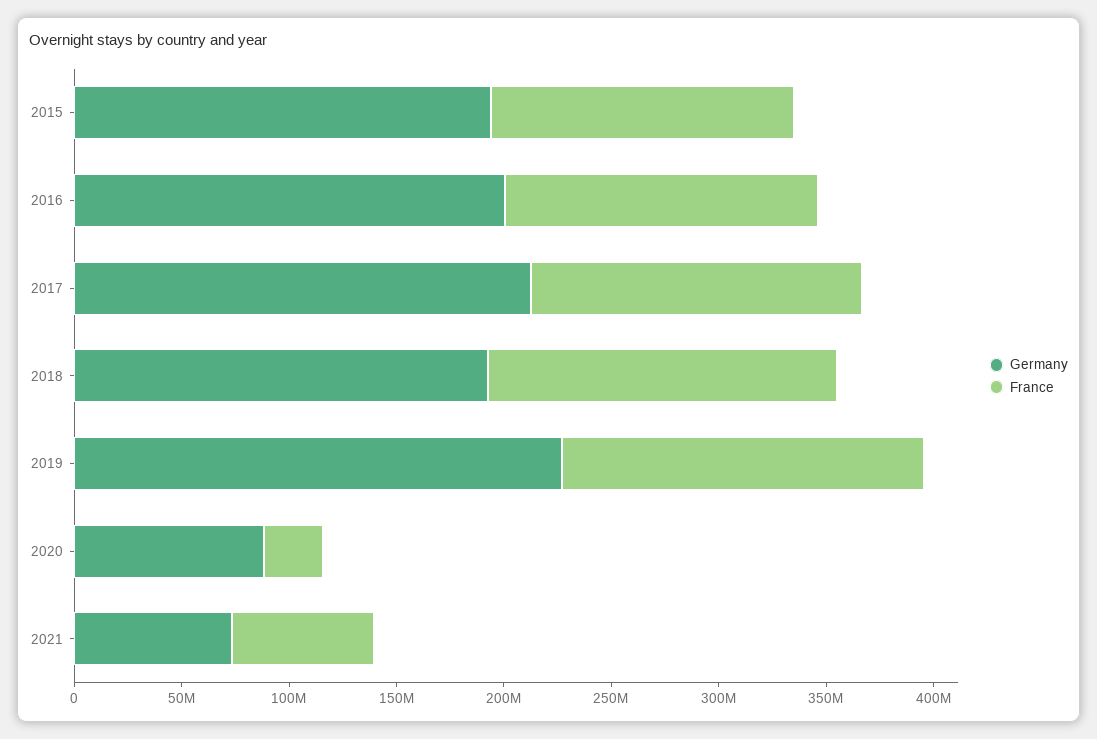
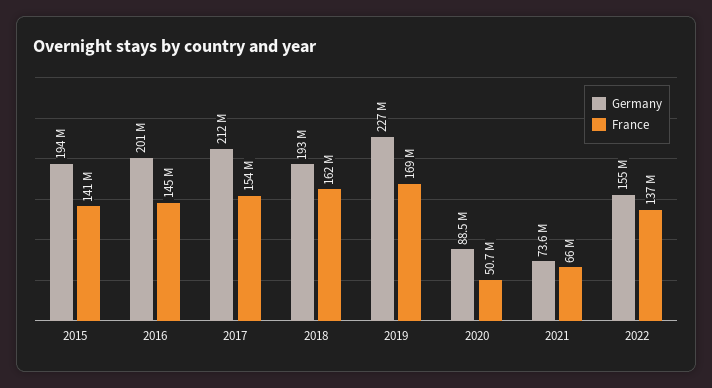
France, 2020: 30000000 -> 50700000
Germany, 2022: none -> 155000000
France, 2022: none -> 137000000

